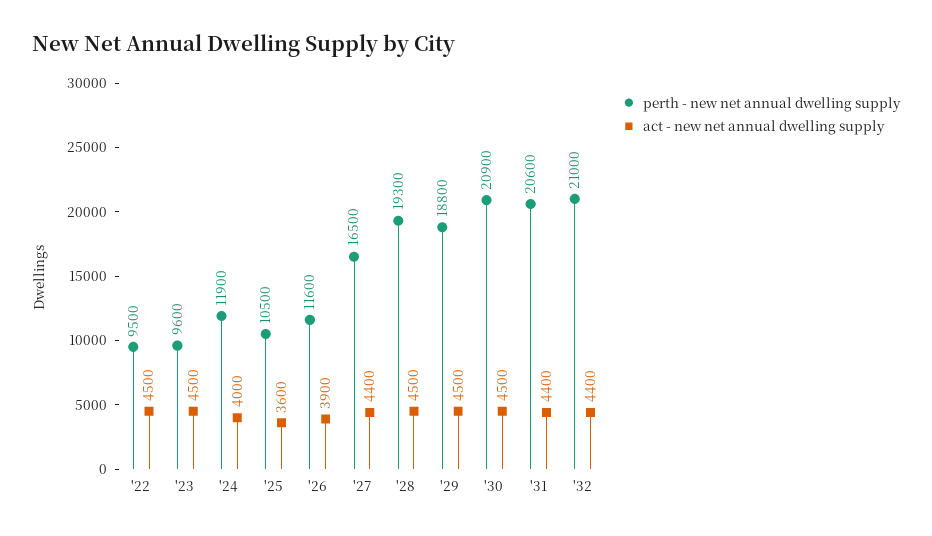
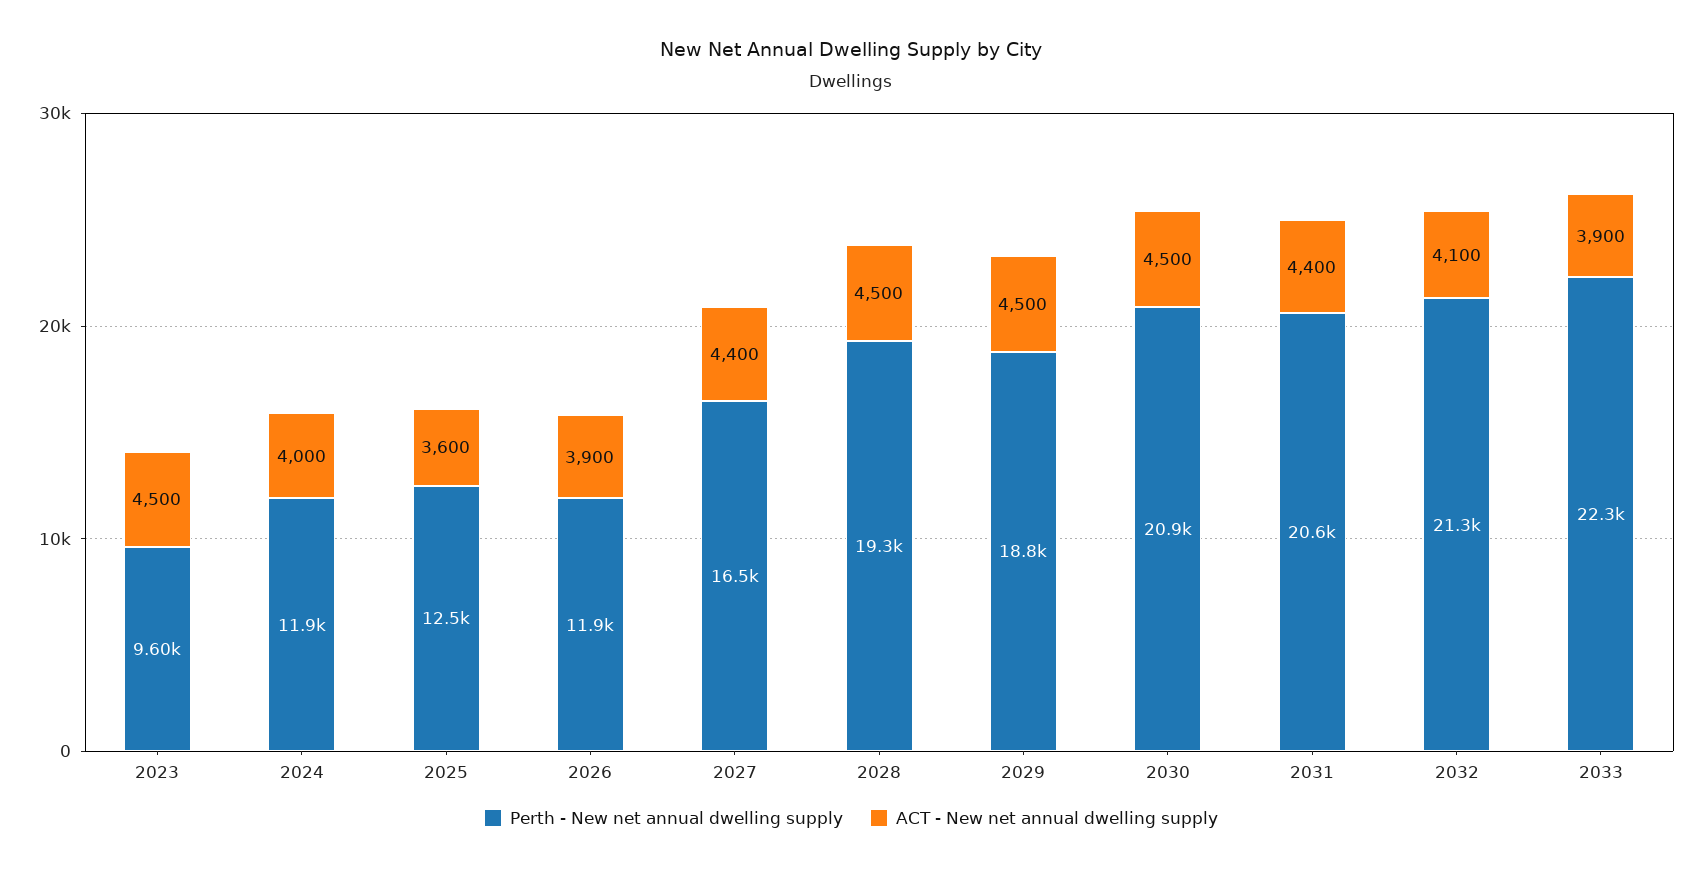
perth - new net annual dwelling supply, '22: 9500 -> none
act - new net annual dwelling supply, '22: 4500 -> none
perth - new net annual dwelling supply, '25: 10500 -> 12500
perth - new net annual dwelling supply, '26: 11600 -> 11900
perth - new net annual dwelling supply, '32: 21000 -> 21300
act - new net annual dwelling supply, '32: 4400 -> 4100
perth - new net annual dwelling supply, 2033: none -> 22300
act - new net annual dwelling supply, 2033: none -> 3900

